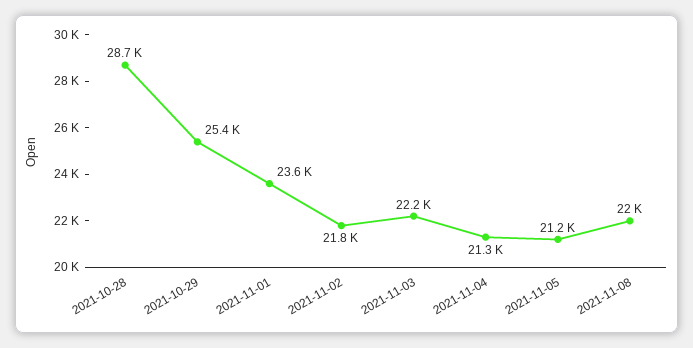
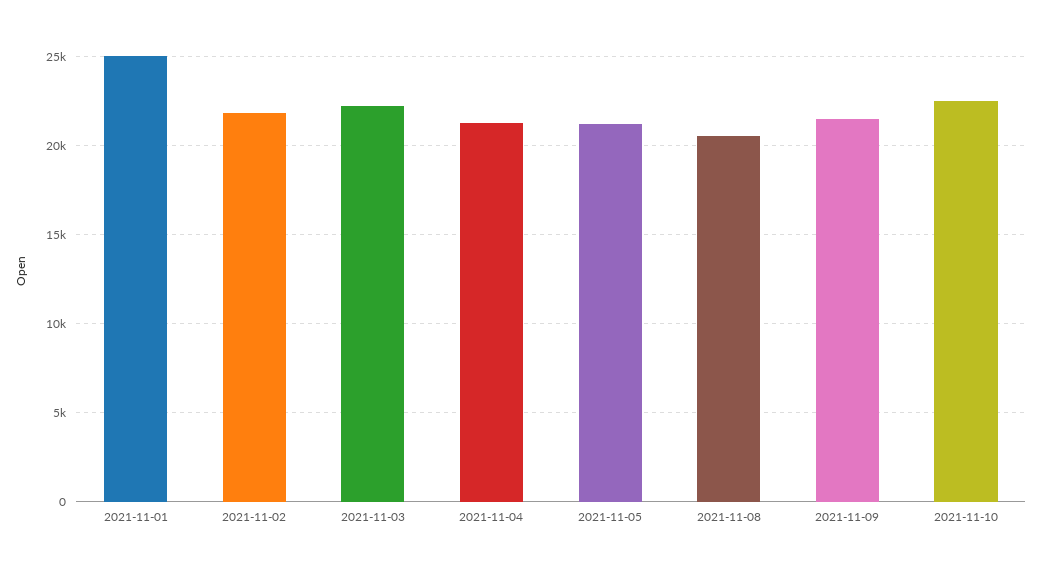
2021-10-28: 28700 -> none
2021-10-29: 25400 -> none
2021-11-01: 23600 -> 25000
2021-11-08: 22000 -> 20500
2021-11-09: none -> 21500
2021-11-10: none -> 22500

